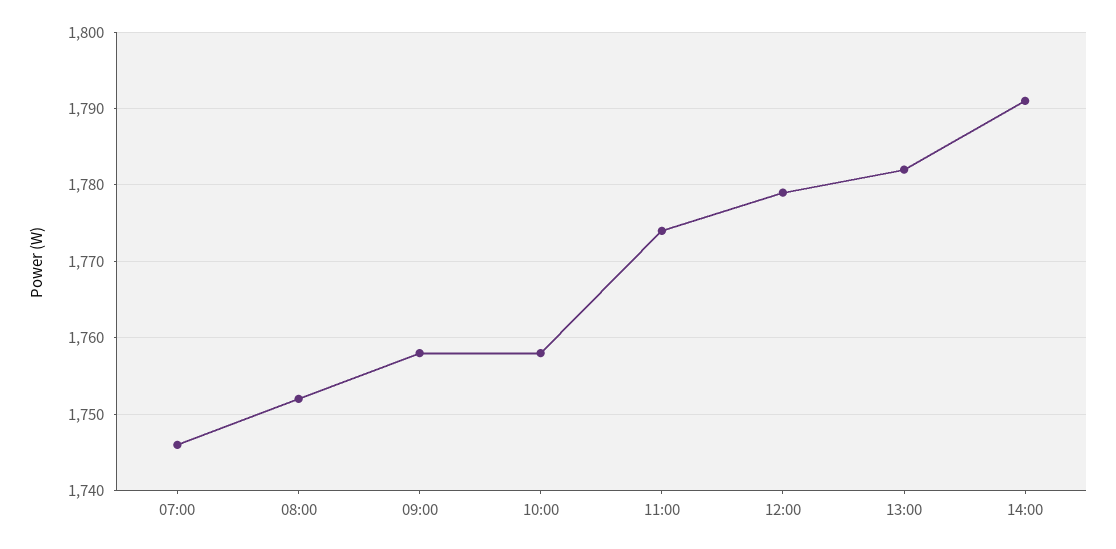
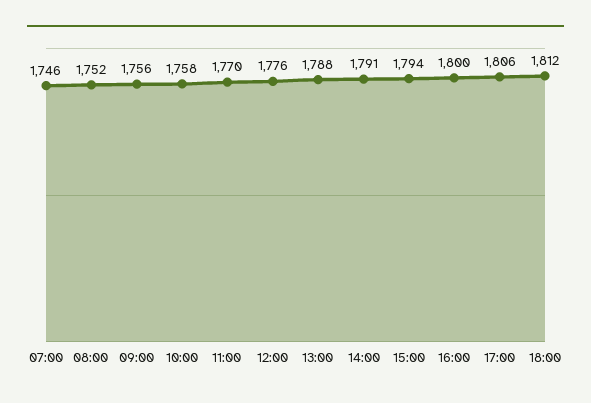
09:00: 1758 -> 1756
11:00: 1774 -> 1770
12:00: 1779 -> 1776
13:00: 1782 -> 1788
15:00: none -> 1794
16:00: none -> 1800
17:00: none -> 1806
18:00: none -> 1812

